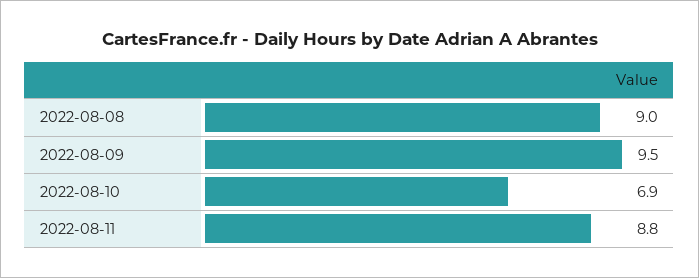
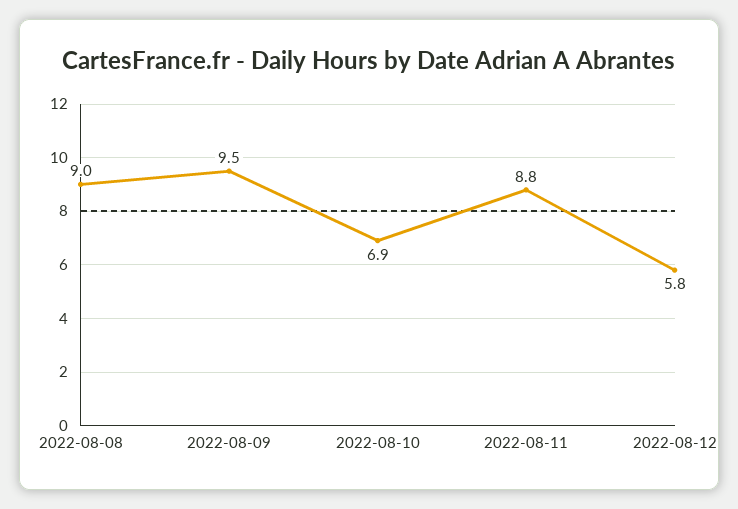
2022-08-12: none -> 5.8

